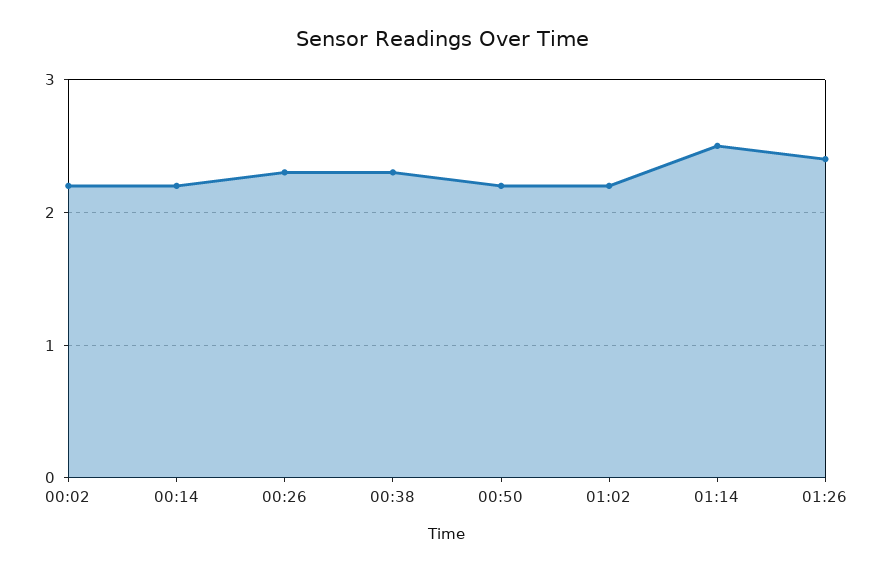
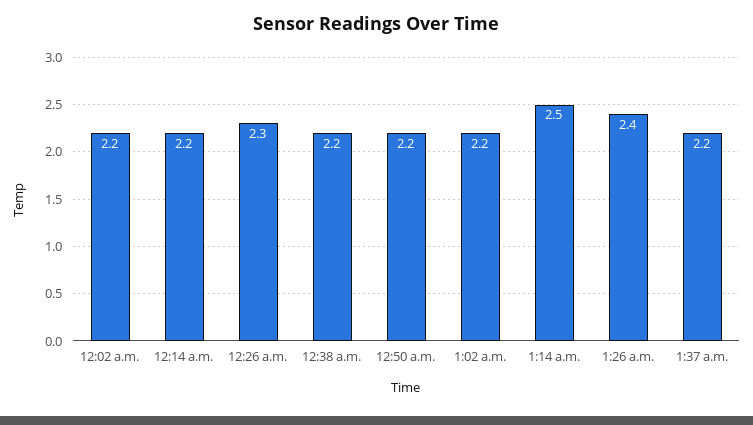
00:38: 2.3 -> 2.2
1:37 a.m.: none -> 2.2

